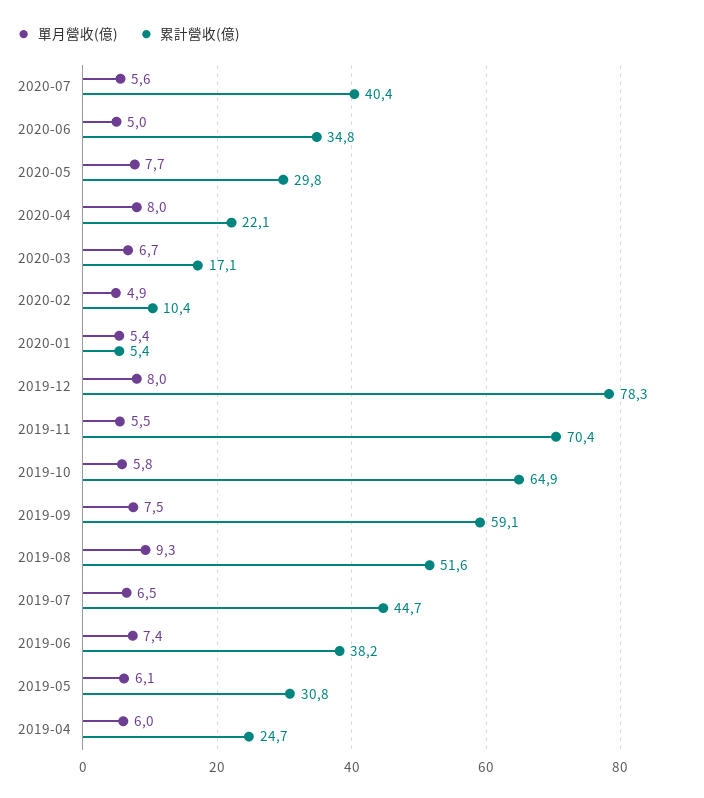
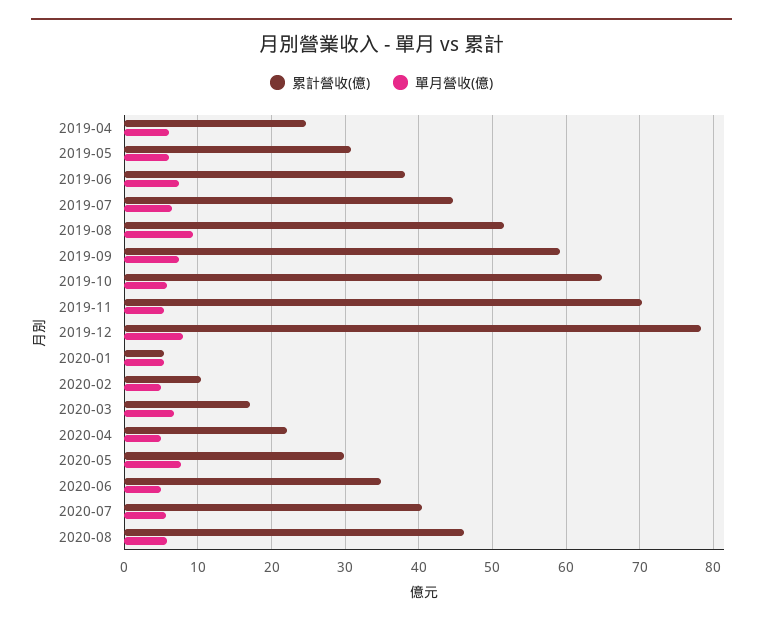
單月營收(億), 2020-04: 8 -> 5
累計營收(億), 2020-08: none -> 46
單月營收(億), 2020-08: none -> 6

